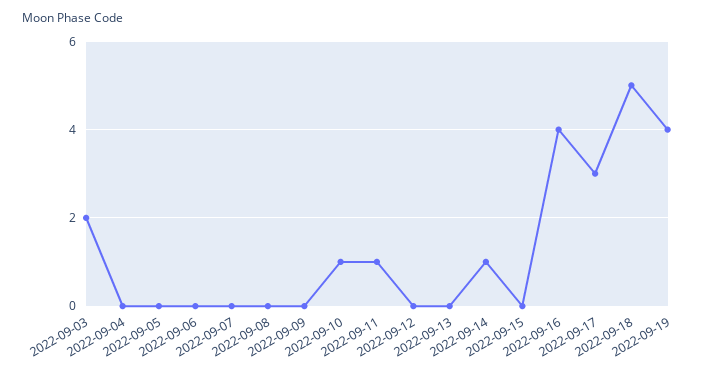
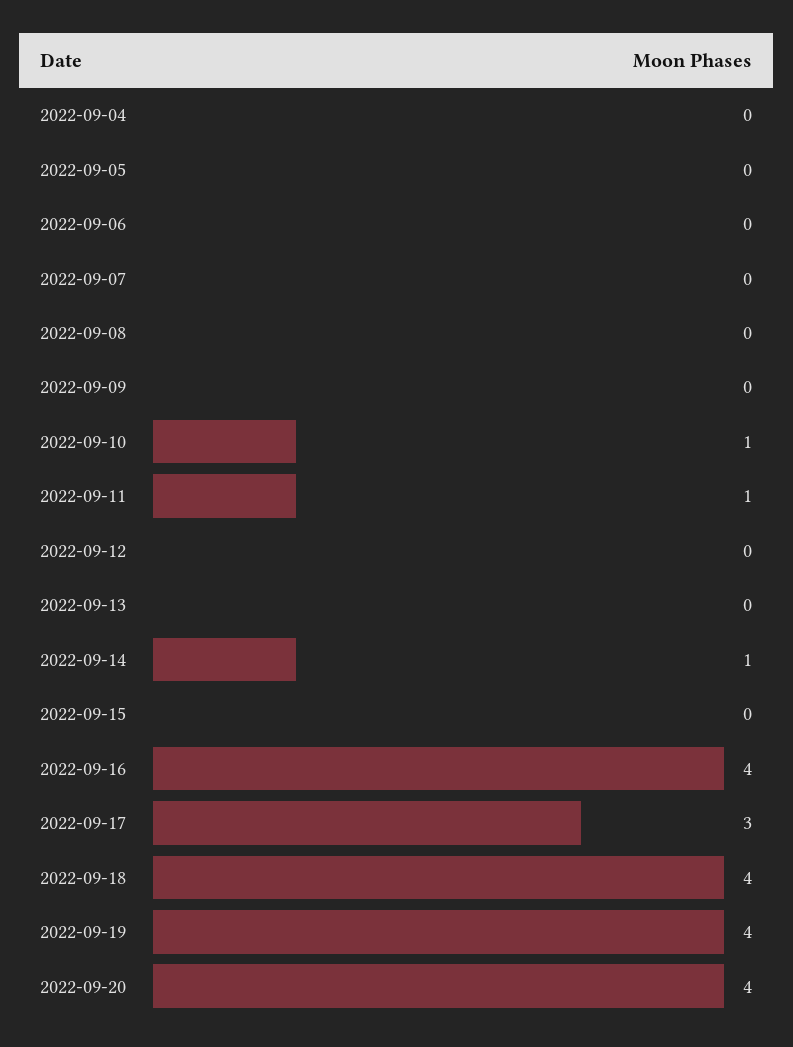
2022-09-03: 2 -> none
2022-09-18: 5 -> 4
2022-09-20: none -> 4

